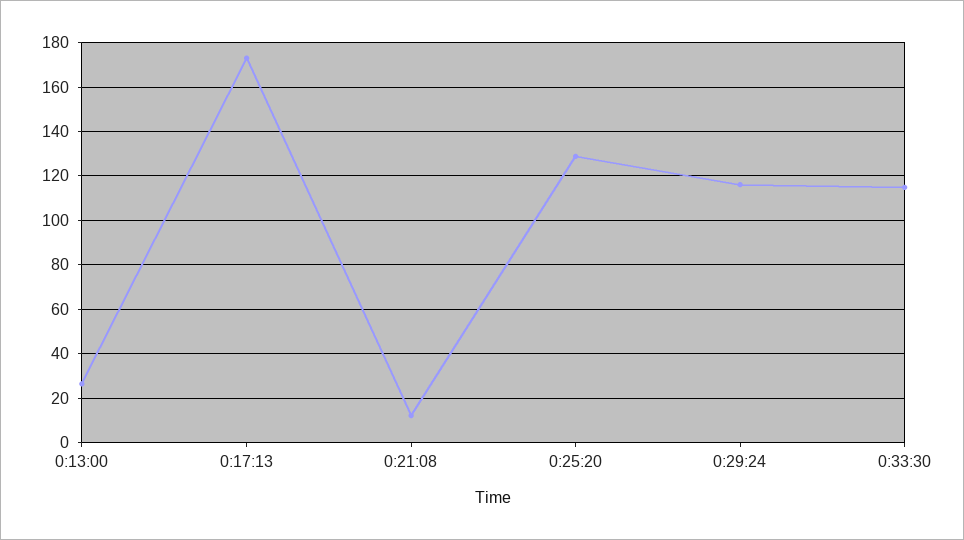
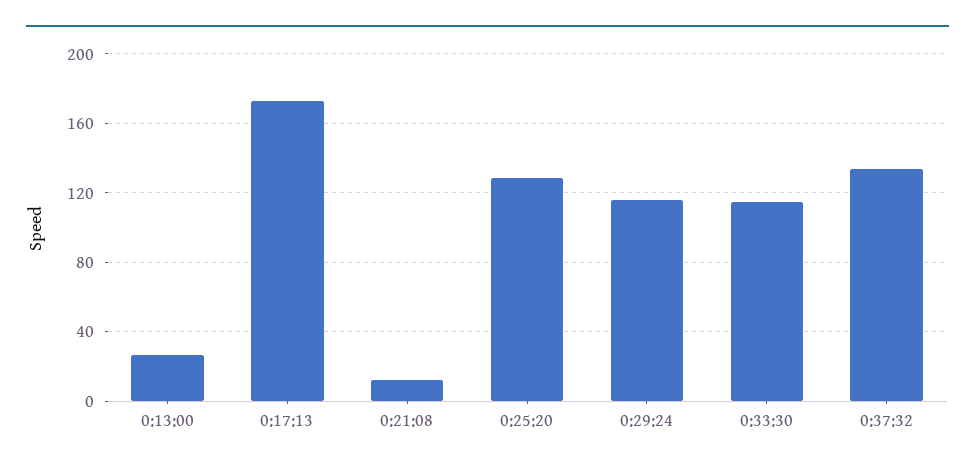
0:37:32: none -> 135

